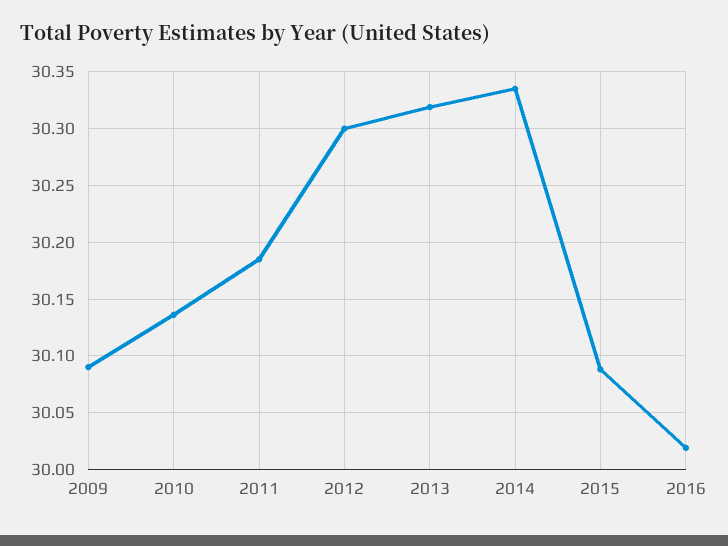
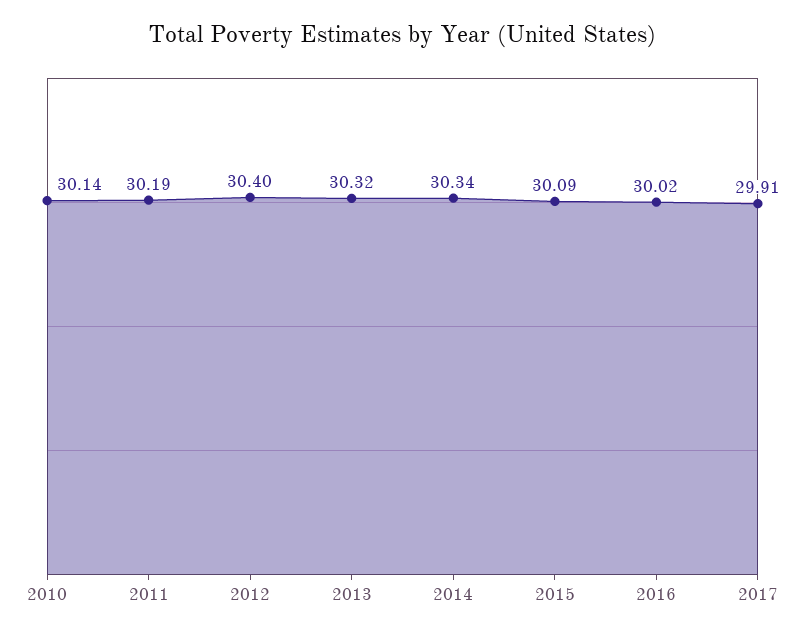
2009: 30.09 -> none
2012: 30.3 -> 30.4
2017: none -> 29.91

